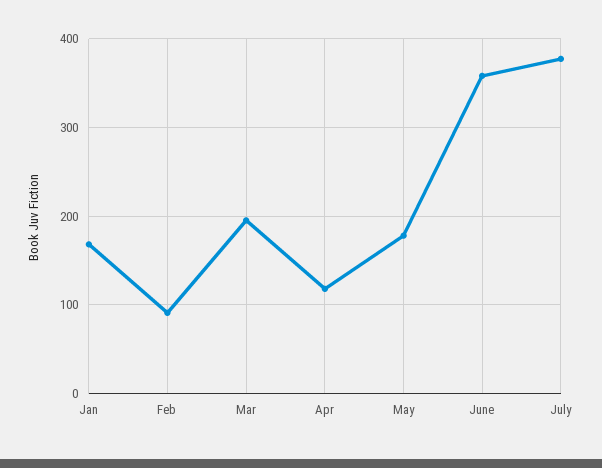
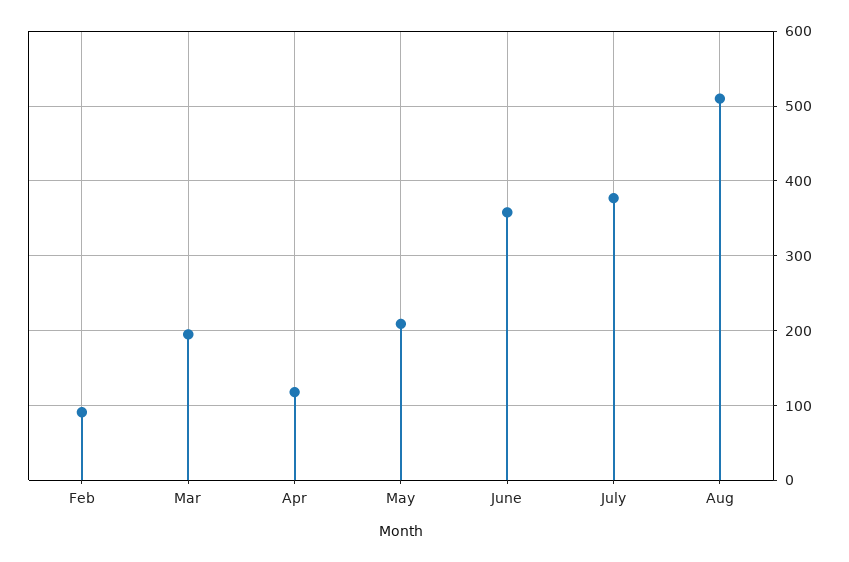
Jan: 170 -> none
May: 180 -> 210
Aug: none -> 510

